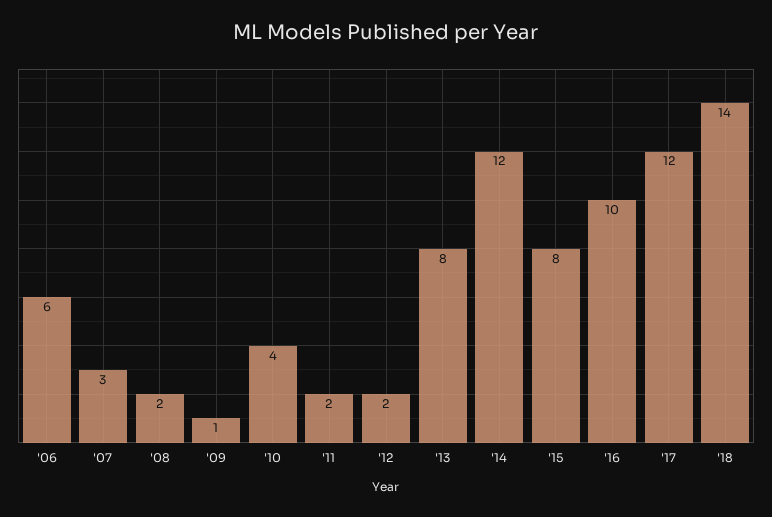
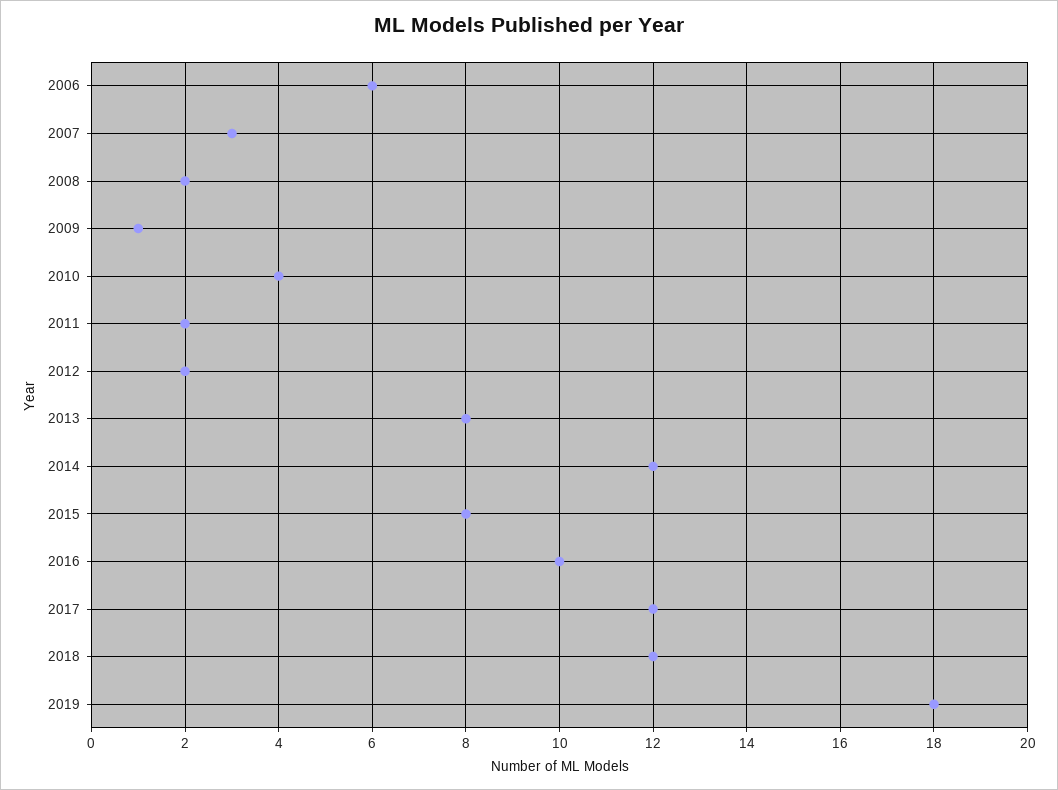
'18: 14 -> 12
2019: none -> 18

